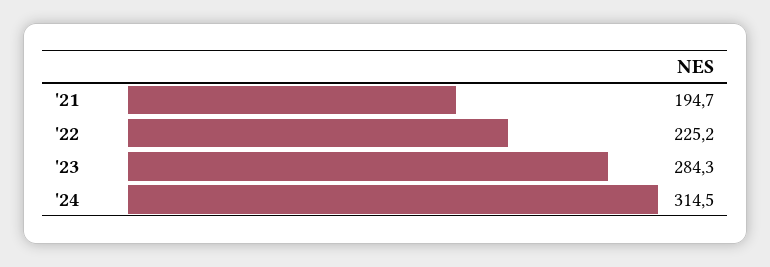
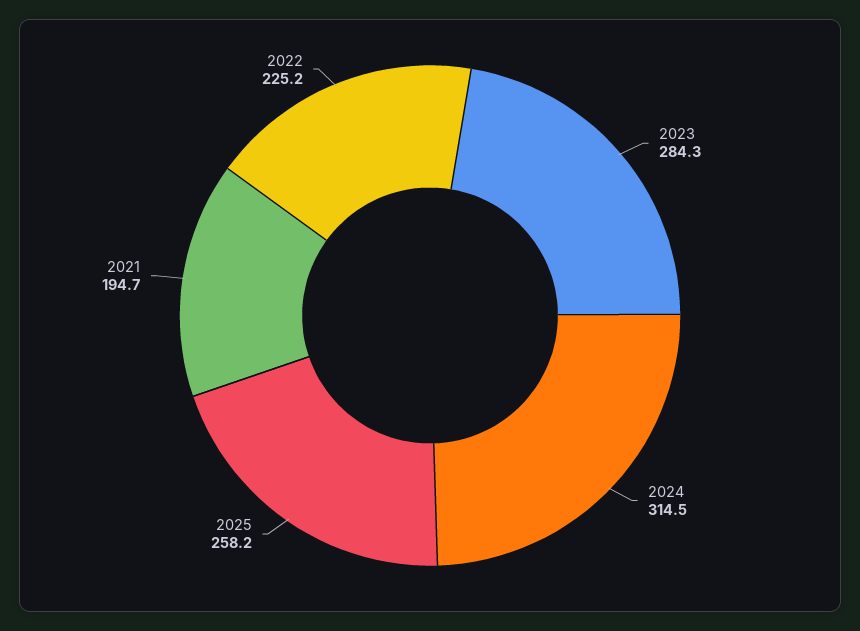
2025: none -> 258.2

